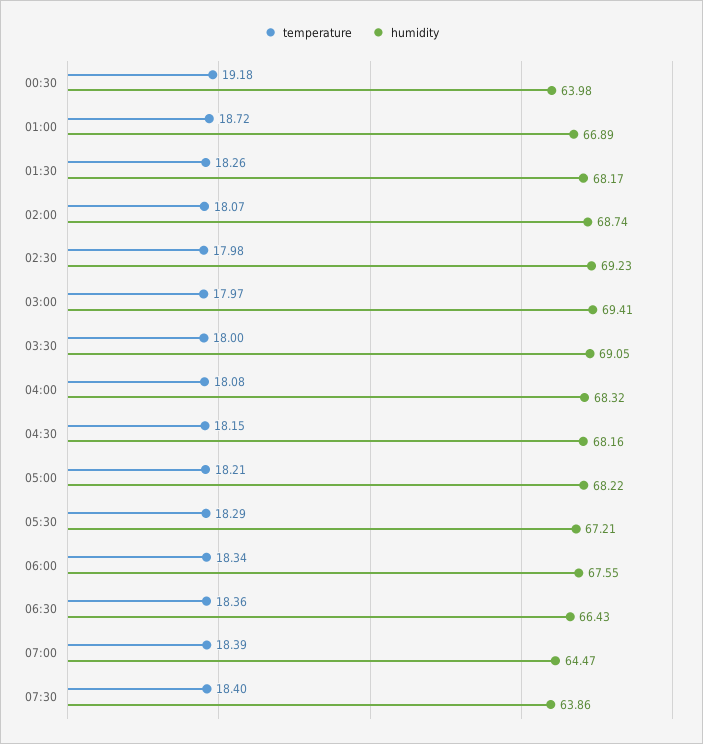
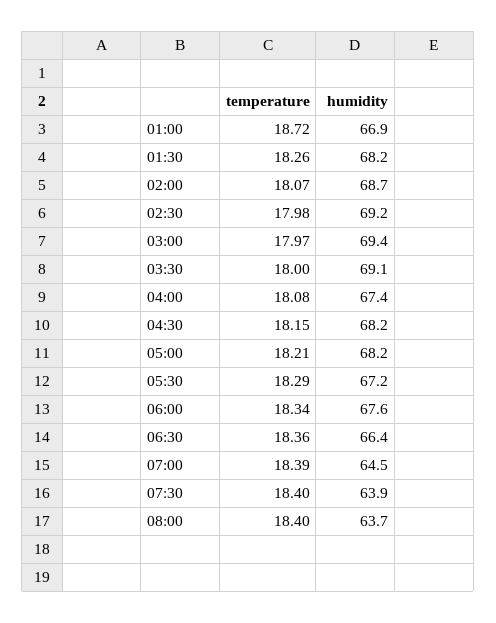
temperature, 00:30: 19.18 -> none
humidity, 00:30: 63.98 -> none
humidity, 04:00: 68.32 -> 67.4
temperature, 08:00: none -> 18.4
humidity, 08:00: none -> 63.7

